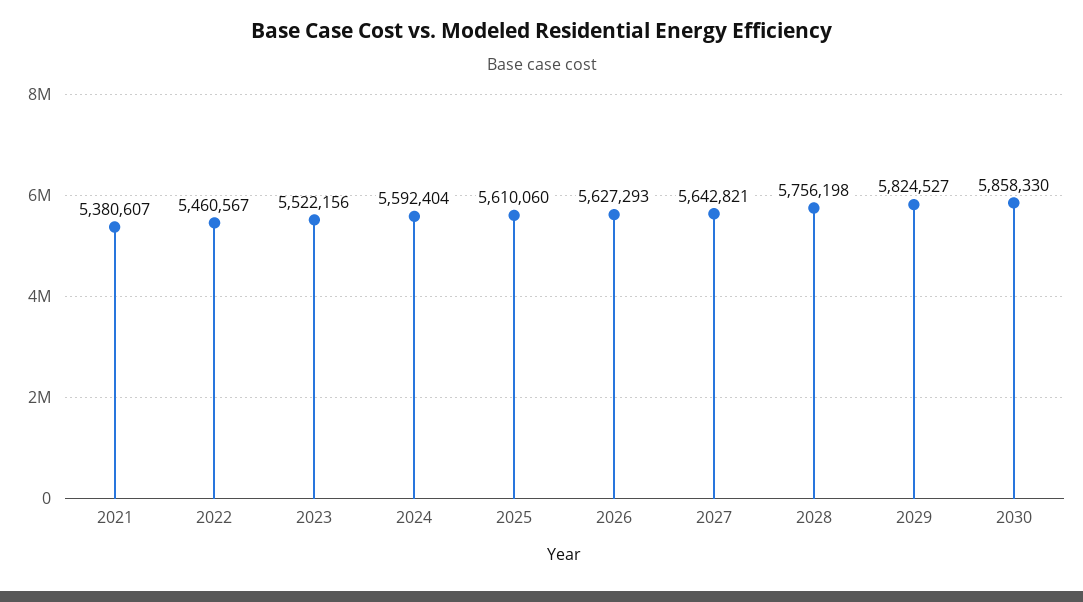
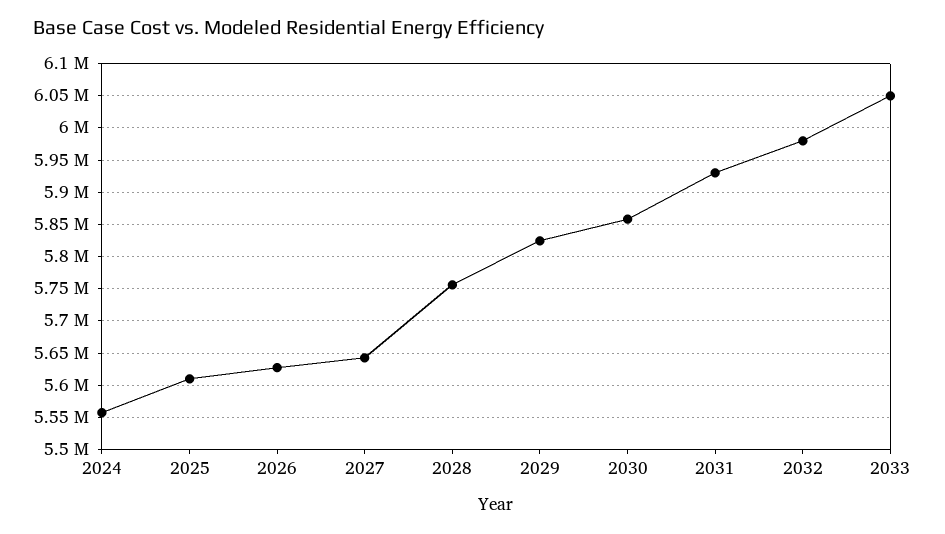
2021: 5380607 -> none
2022: 5460567 -> none
2023: 5522156 -> none
2024: 5592404 -> 5560000
2031: none -> 5930000
2032: none -> 5980000
2033: none -> 6050000

